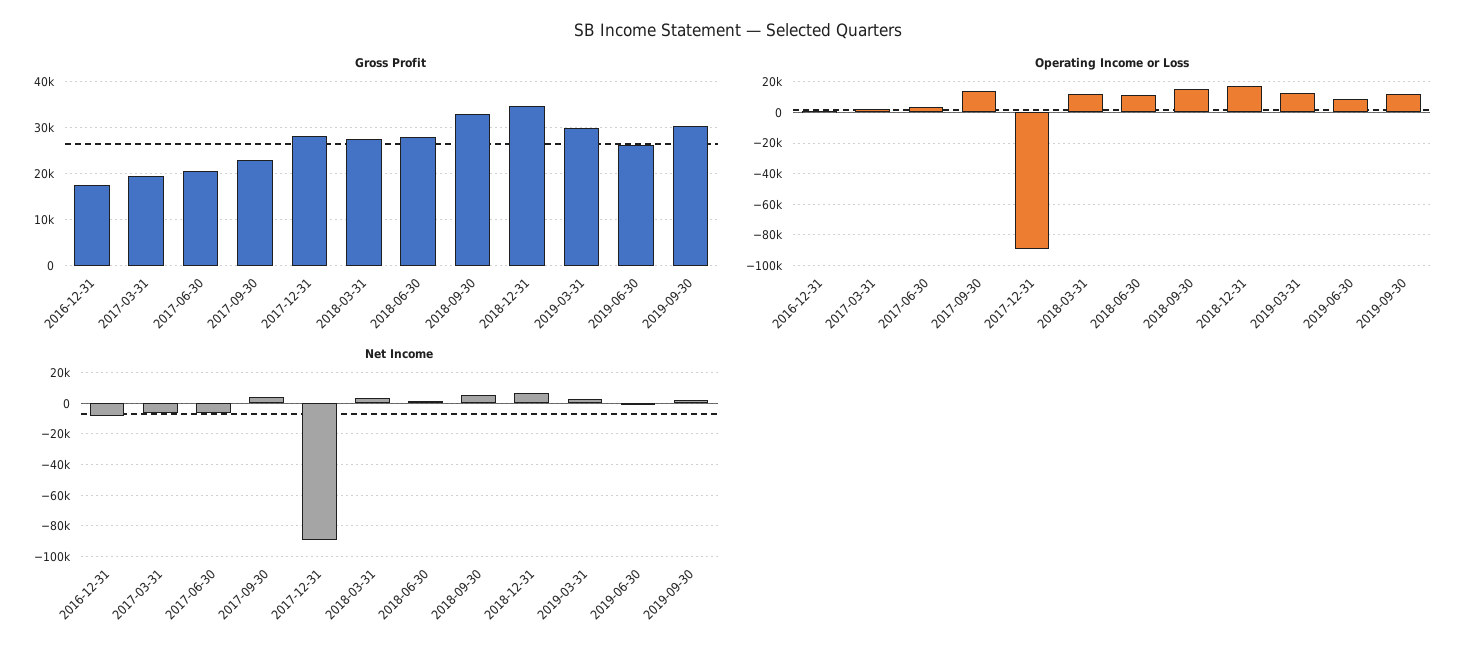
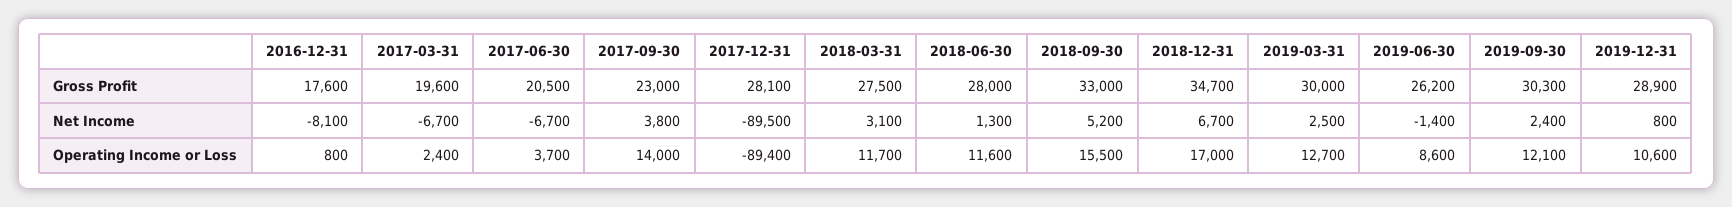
Gross Profit, 2019-12-31: none -> 28900
Net Income, 2019-12-31: none -> 800
Operating Income or Loss, 2019-12-31: none -> 10600

